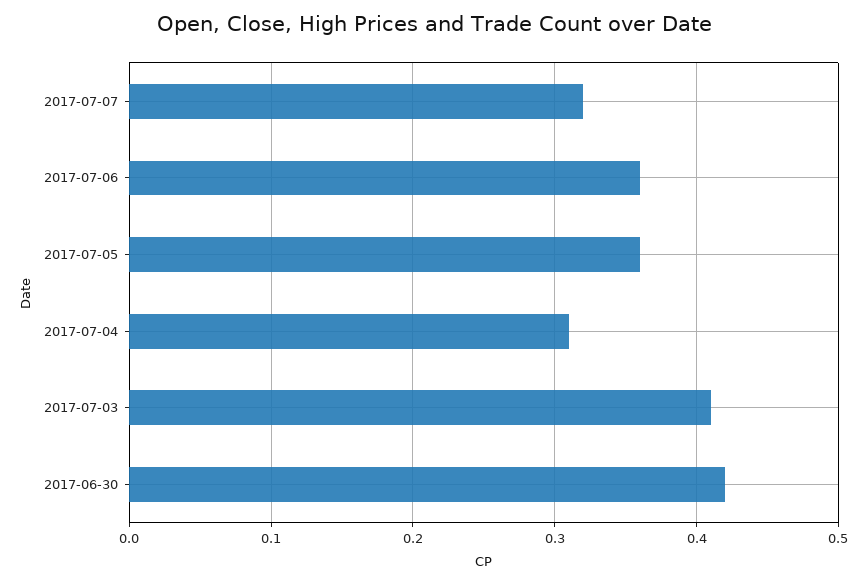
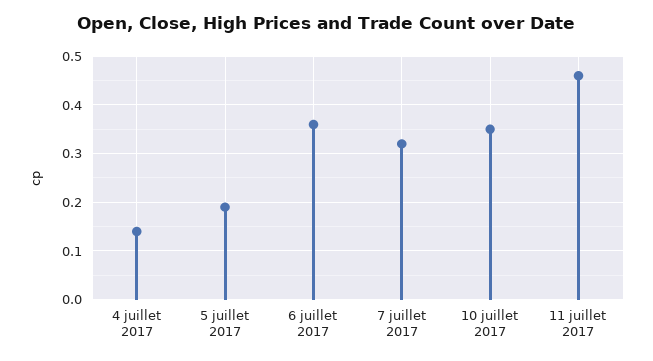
2017-07-05: 0.36 -> 0.2
2017-07-04: 0.31 -> 0.15
2017-07-03: 0.41 -> none
2017-06-30: 0.42 -> none
10 juillet 2017: none -> 0.35
11 juillet 2017: none -> 0.45

